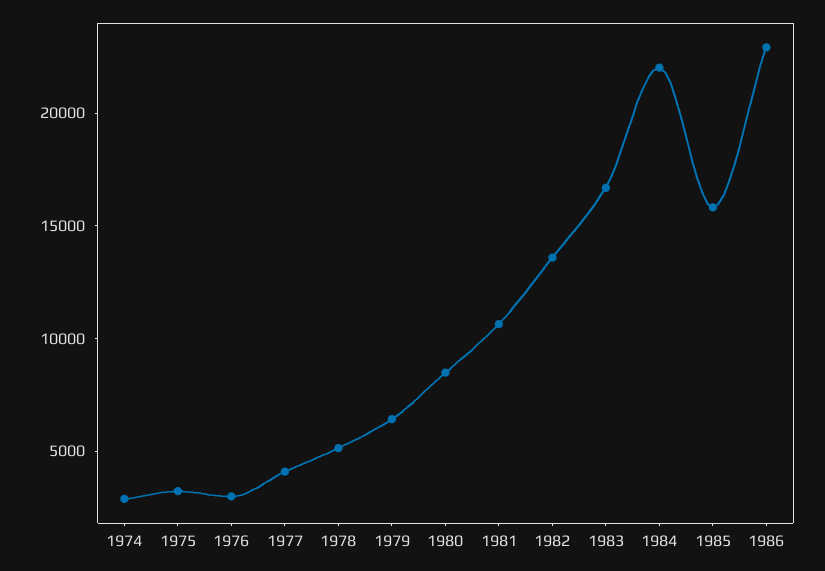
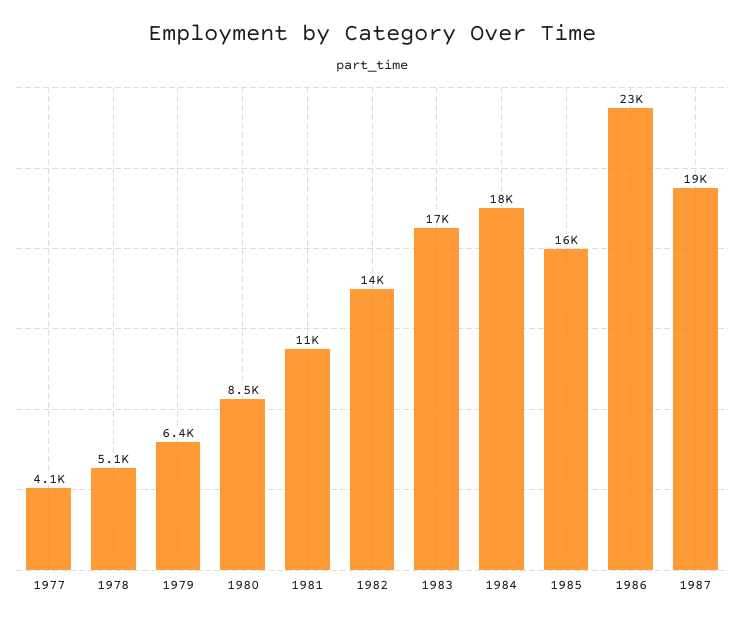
1974: 3000 -> none
1975: 3000 -> none
1976: 3000 -> none
1984: 22000 -> 18000
1987: none -> 19000

